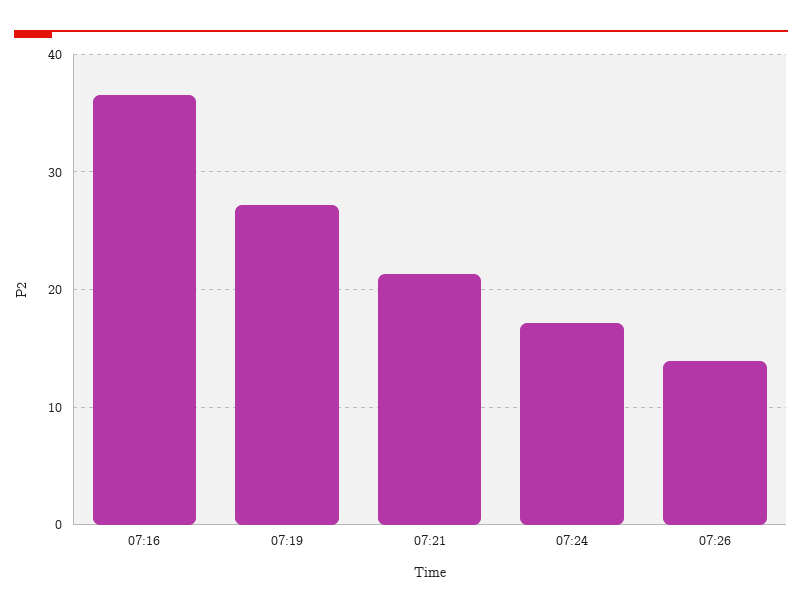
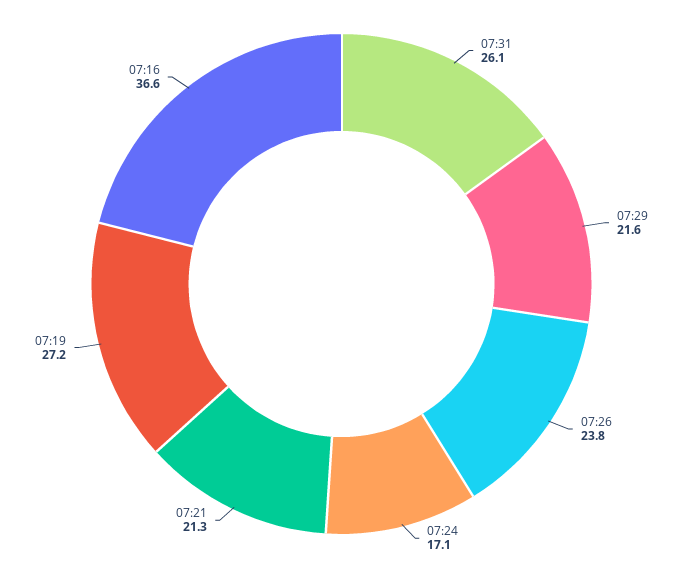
07:26: 14 -> 23.8
07:31: none -> 26.1
07:29: none -> 21.6

